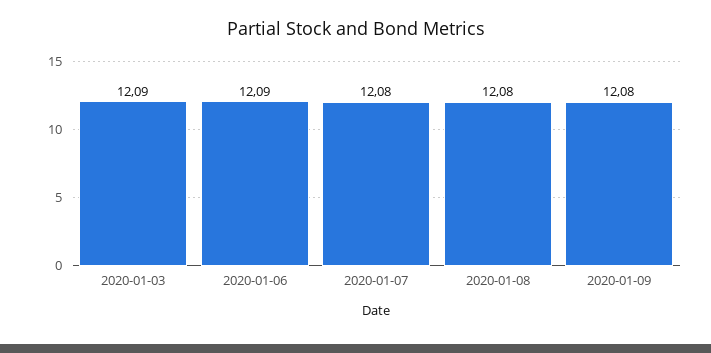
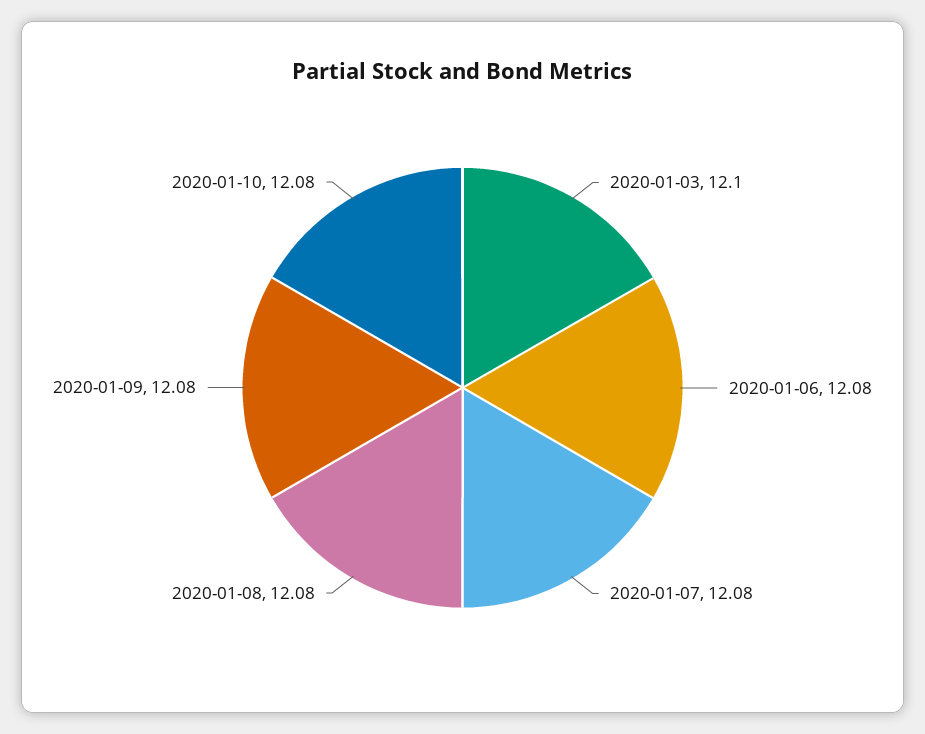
2020-01-03: 12.09 -> 12.1
2020-01-06: 12.09 -> 12.08
2020-01-10: none -> 12.08

